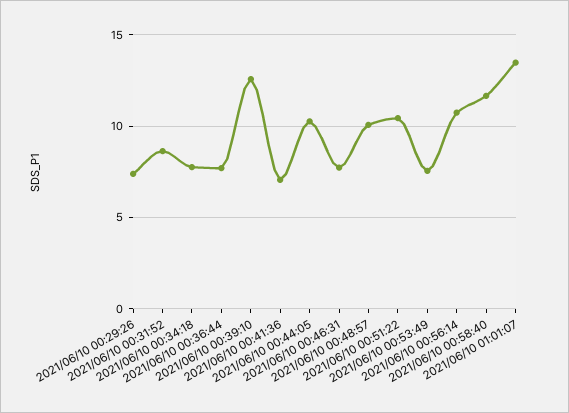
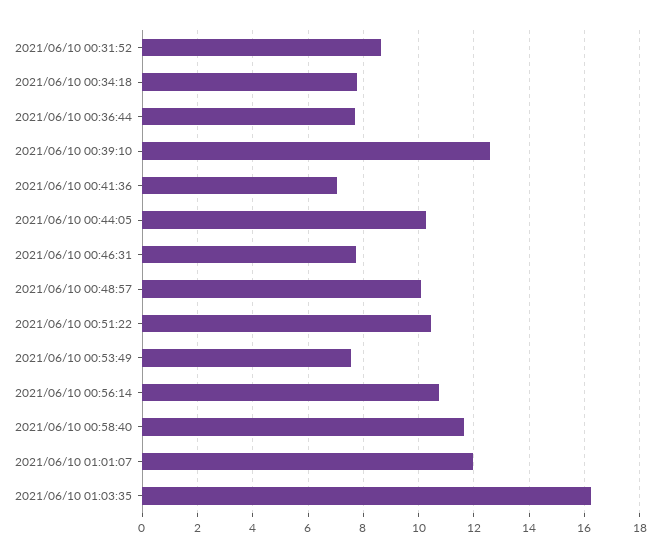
2021/06/10 00:29:26: 7.5 -> none
2021/06/10 01:01:07: 13.5 -> 12
2021/06/10 01:03:35: none -> 16.25

